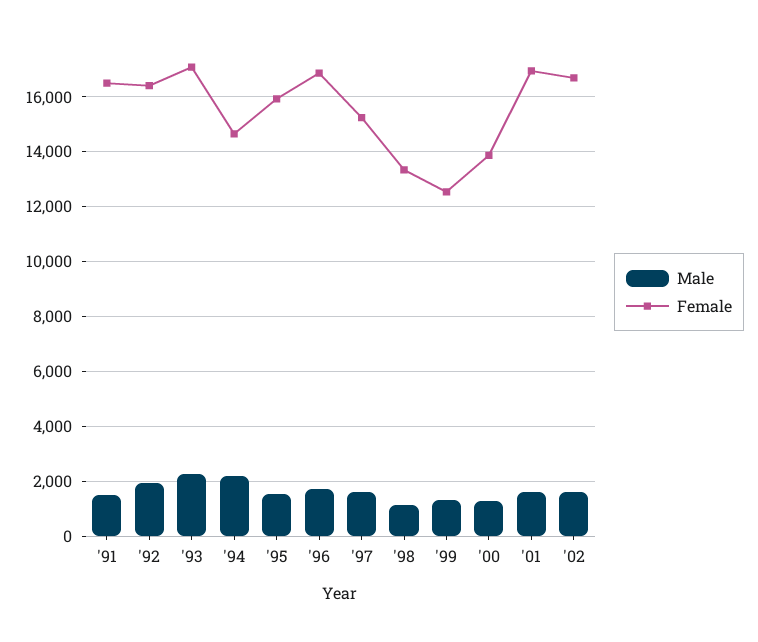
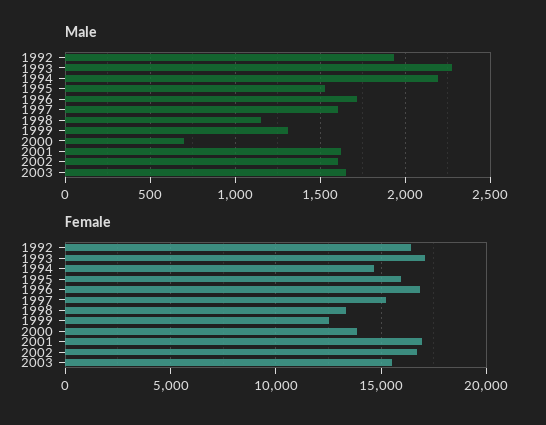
Male, '91: 1500 -> none
Female, '91: 16500 -> none
Male, '00: 1250 -> 700
Male, 2003: none -> 1650
Female, 2003: none -> 15500

